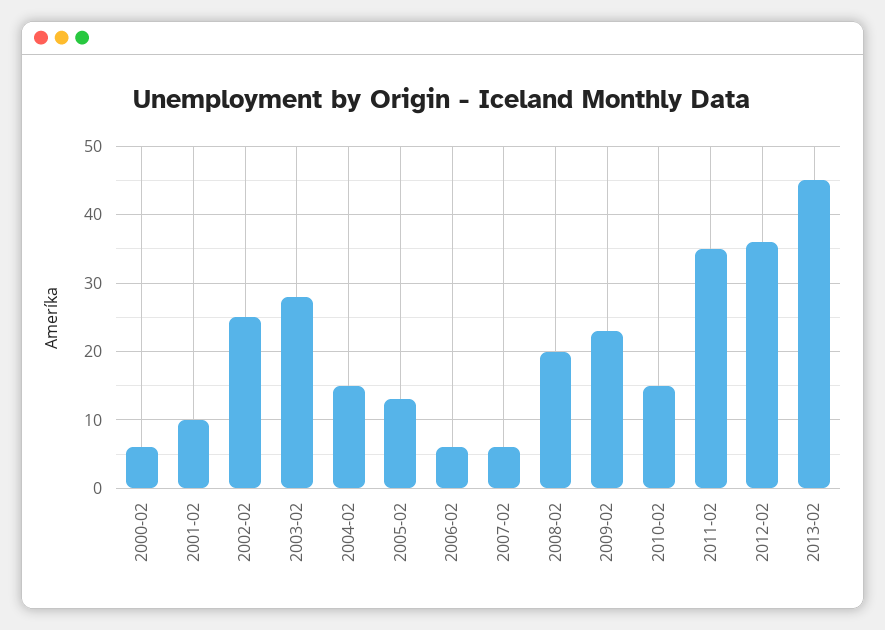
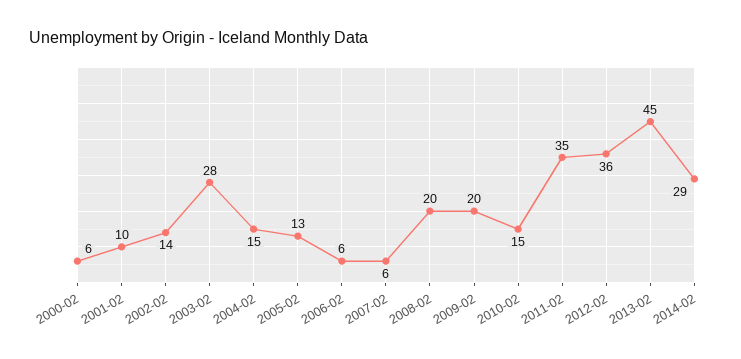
2002-02: 25 -> 14
2009-02: 23 -> 20
2014-02: none -> 29

